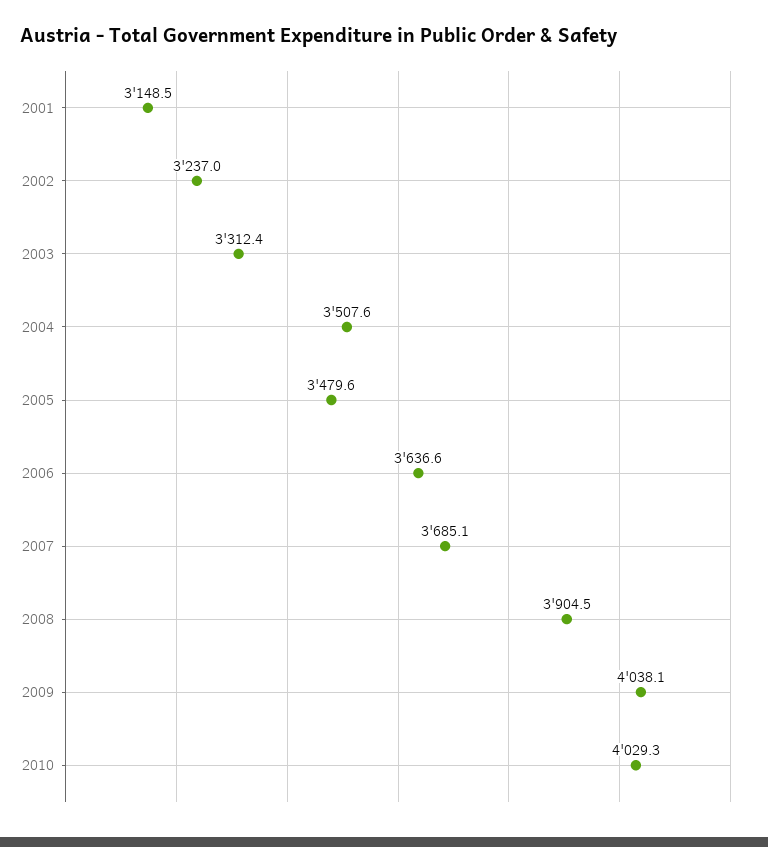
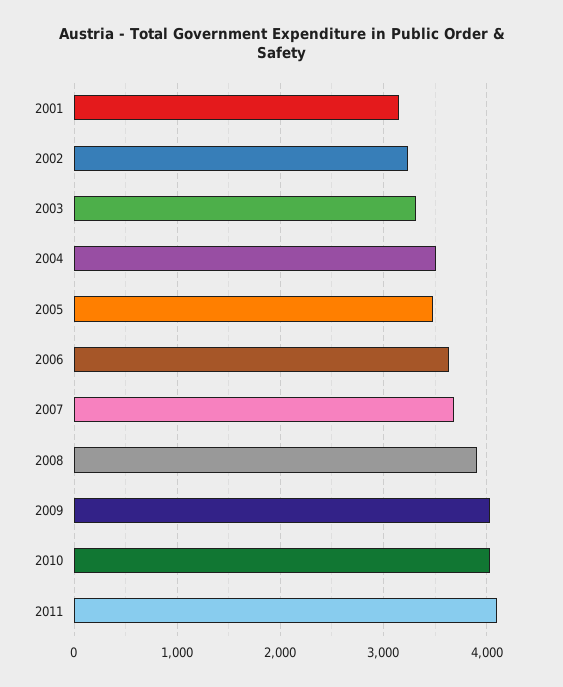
2011: none -> 4100

